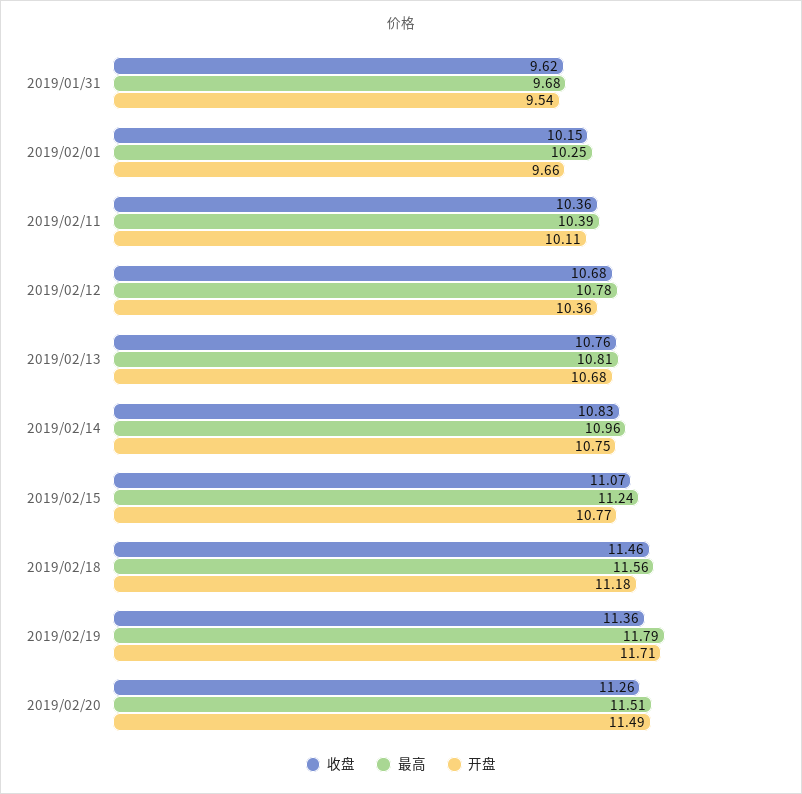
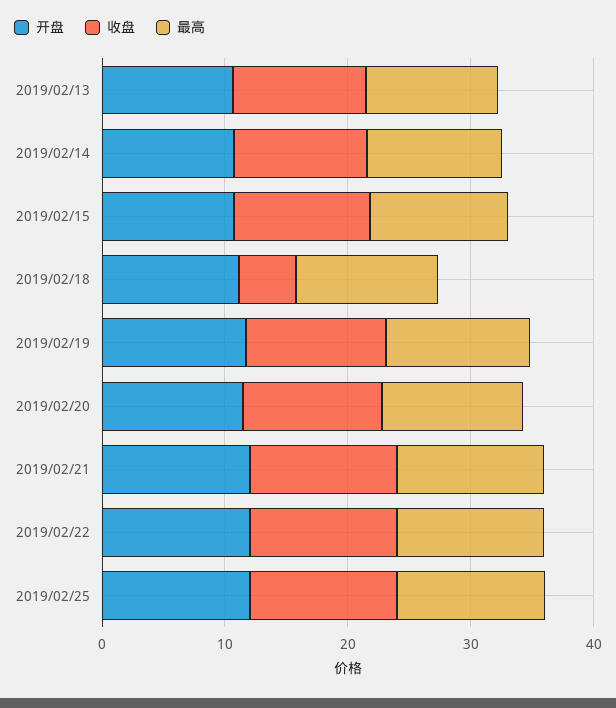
收盘, 2019/01/31: 9.62 -> none
最高, 2019/01/31: 9.68 -> none
开盘, 2019/01/31: 9.54 -> none
收盘, 2019/02/01: 10.15 -> none
最高, 2019/02/01: 10.25 -> none
开盘, 2019/02/01: 9.66 -> none
收盘, 2019/02/11: 10.36 -> none
最高, 2019/02/11: 10.39 -> none
开盘, 2019/02/11: 10.11 -> none
收盘, 2019/02/12: 10.68 -> none
最高, 2019/02/12: 10.78 -> none
开盘, 2019/02/12: 10.36 -> none
收盘, 2019/02/18: 11.46 -> 4
开盘, 2019/02/21: none -> 12
收盘, 2019/02/21: none -> 12
最高, 2019/02/21: none -> 12
开盘, 2019/02/22: none -> 12
收盘, 2019/02/22: none -> 12
最高, 2019/02/22: none -> 12
开盘, 2019/02/25: none -> 12
收盘, 2019/02/25: none -> 12
最高, 2019/02/25: none -> 12

